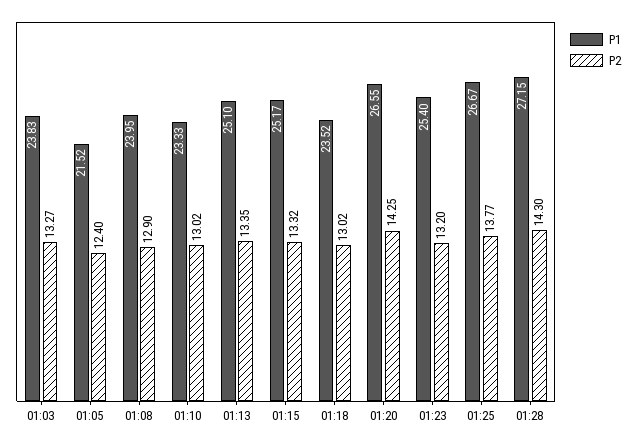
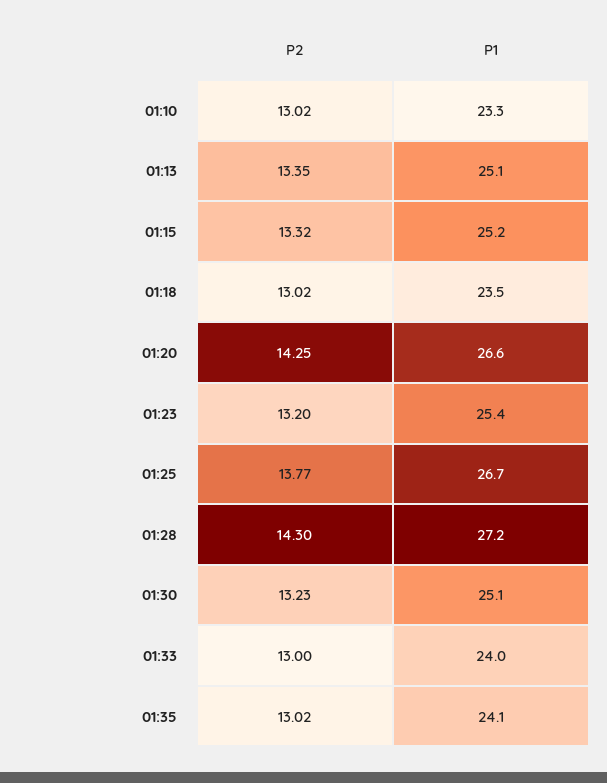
P1, 01:03: 23.83 -> none
P2, 01:03: 13.27 -> none
P1, 01:05: 21.52 -> none
P2, 01:05: 12.4 -> none
P1, 01:08: 23.95 -> none
P2, 01:08: 12.9 -> none
P2, 01:30: none -> 13.23
P1, 01:30: none -> 25.1
P2, 01:33: none -> 13
P1, 01:33: none -> 24
P2, 01:35: none -> 13.02
P1, 01:35: none -> 24.1

